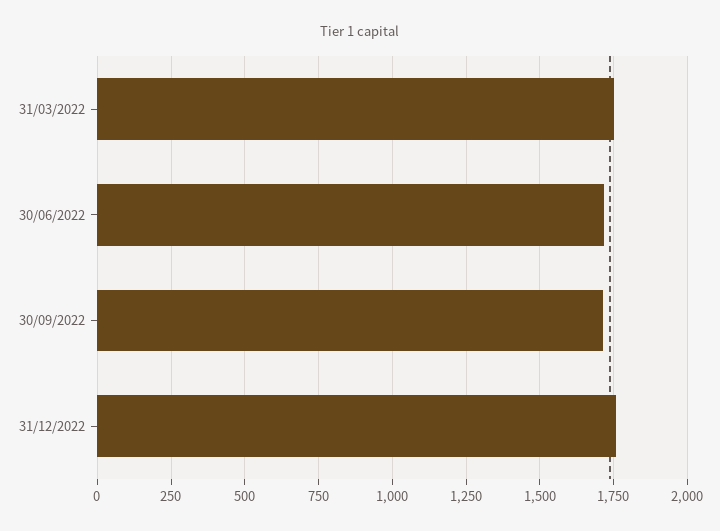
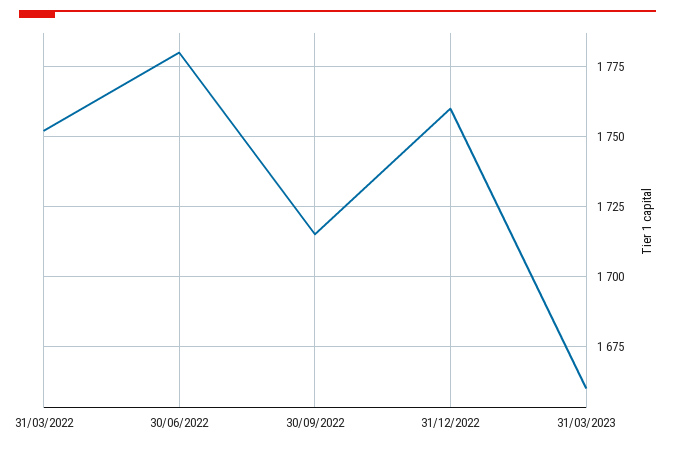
30/06/2022: 1725 -> 1780
31/03/2023: none -> 1660

